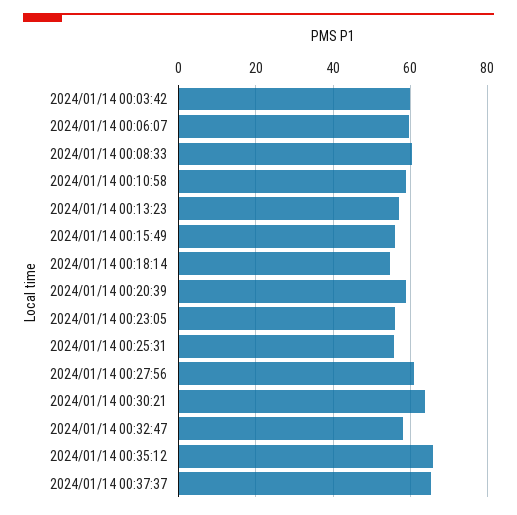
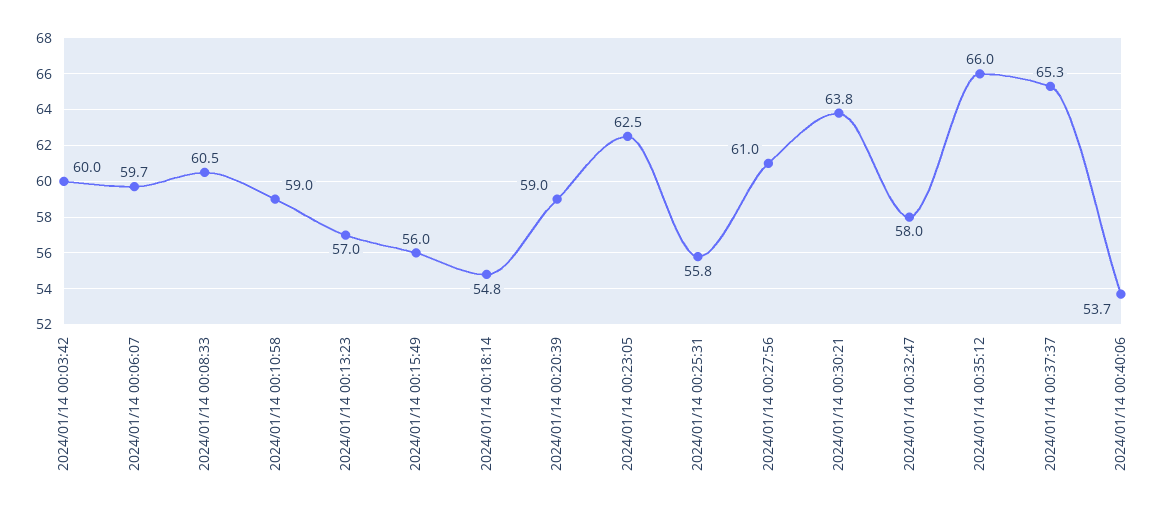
2024/01/14 00:23:05: 56 -> 62.5
2024/01/14 00:40:06: none -> 53.7

